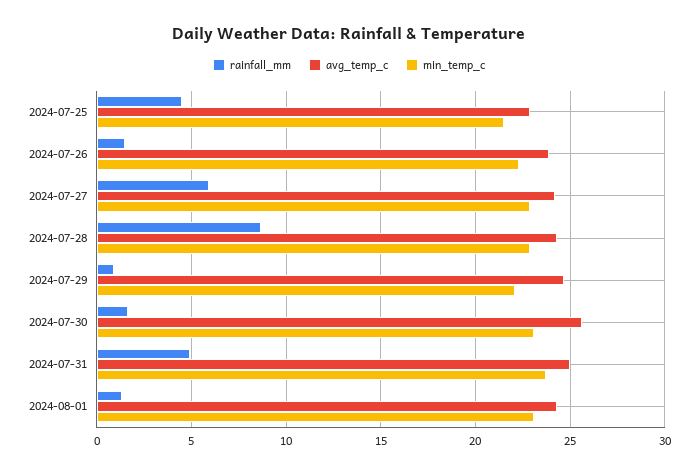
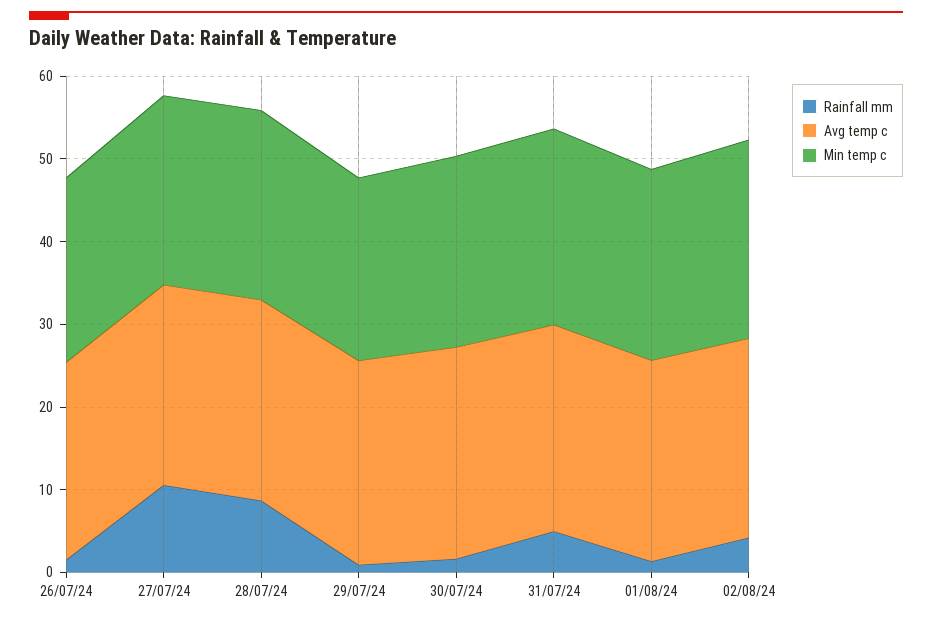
rainfall_mm, 2024-07-25: 4.5 -> none
avg_temp_c, 2024-07-25: 23 -> none
min_temp_c, 2024-07-25: 21.5 -> none
rainfall_mm, 2024-07-27: 6 -> 10
rainfall_mm, 02/08/24: none -> 4
avg_temp_c, 02/08/24: none -> 24
min_temp_c, 02/08/24: none -> 24

